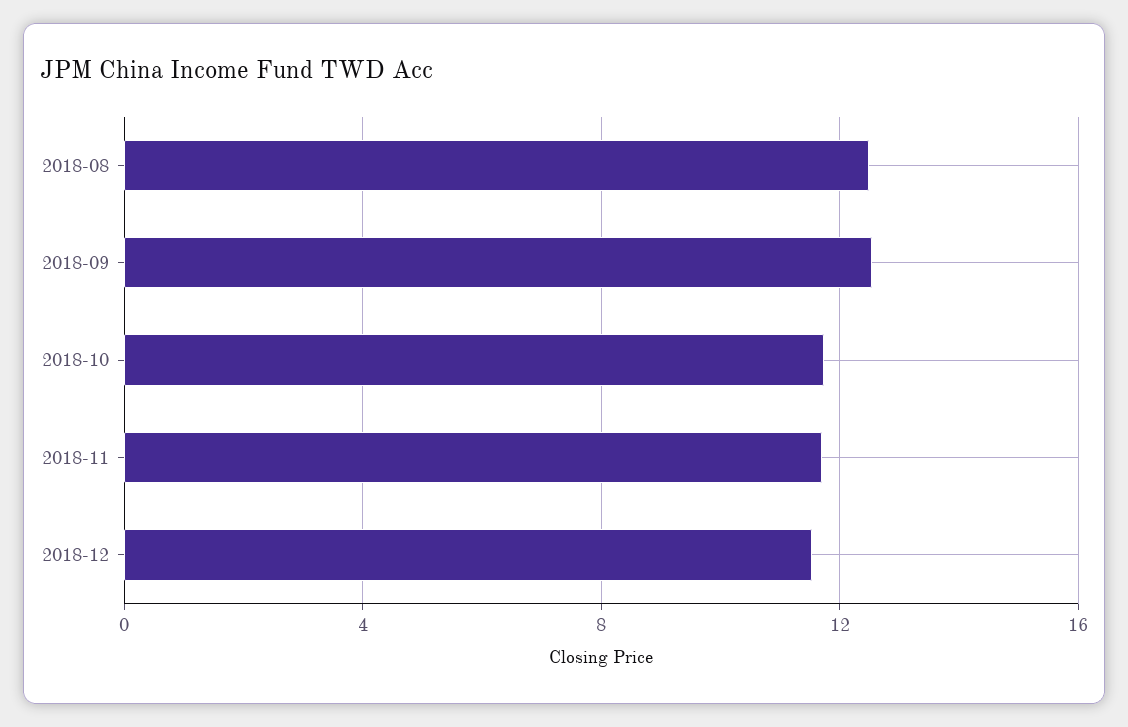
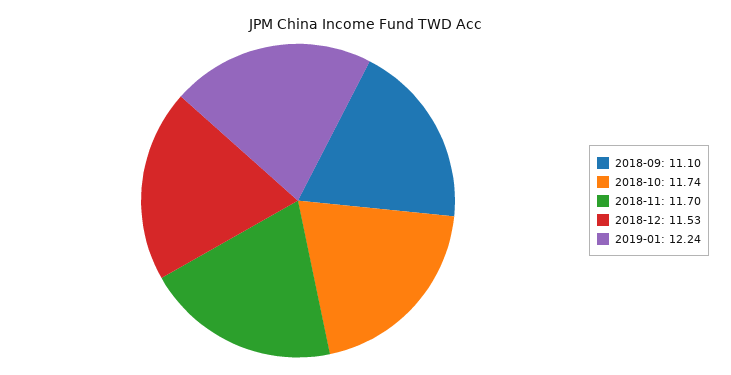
2018-08: 12.5 -> none
2018-09: 12.5 -> 11.1
2019-01: none -> 12.24

